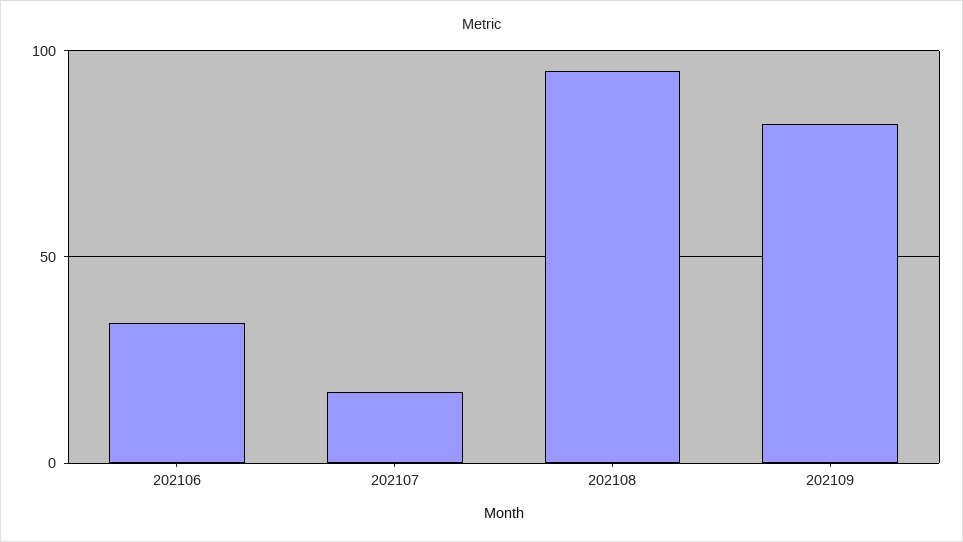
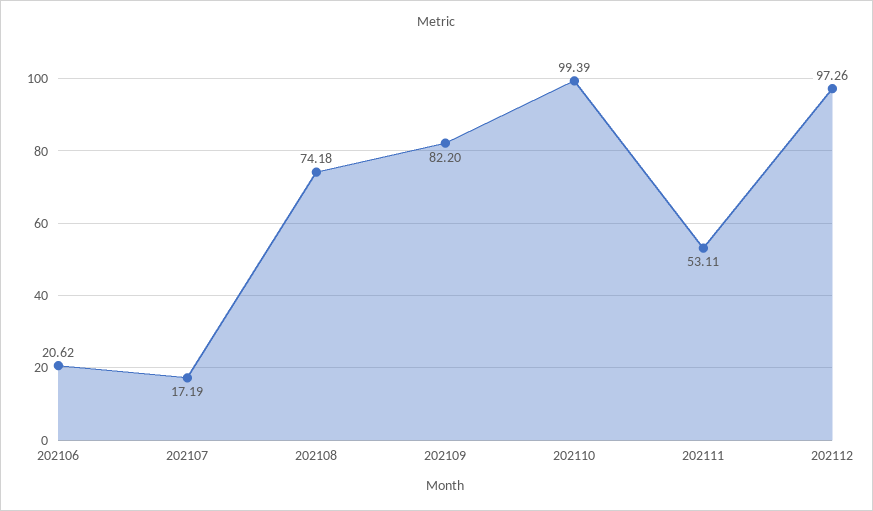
202106: 35 -> 20.62
202108: 95 -> 74.18
202110: none -> 99.39
202111: none -> 53.11
202112: none -> 97.26

